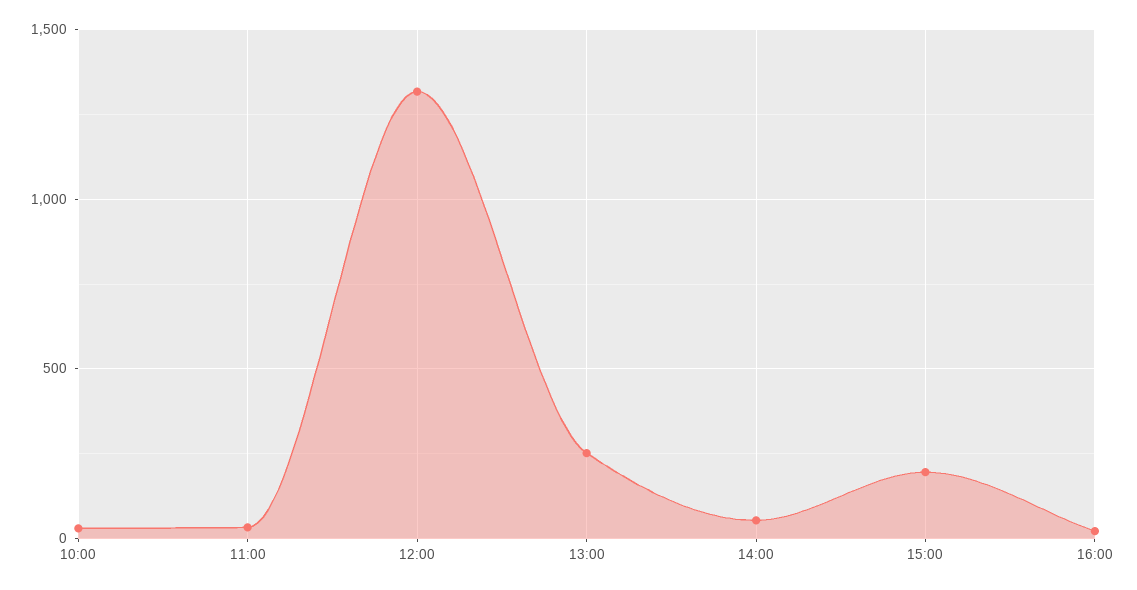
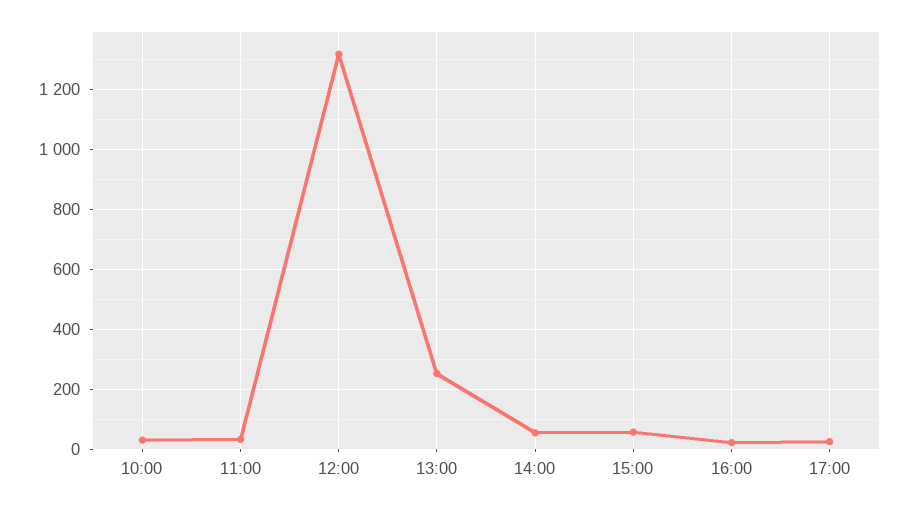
15:00: 200 -> 50
17:00: none -> 25

